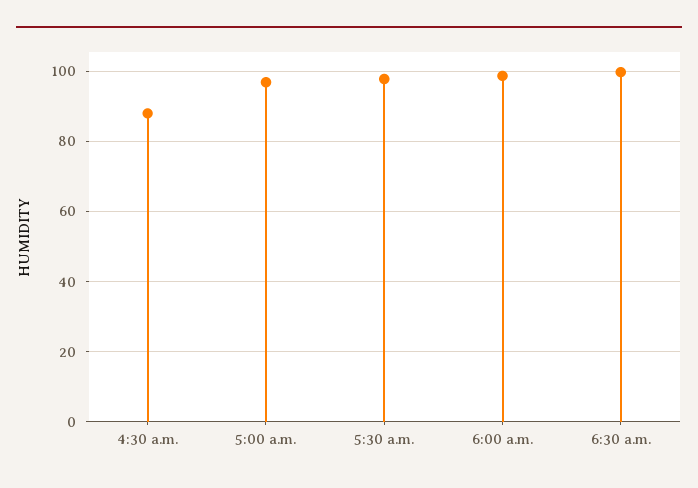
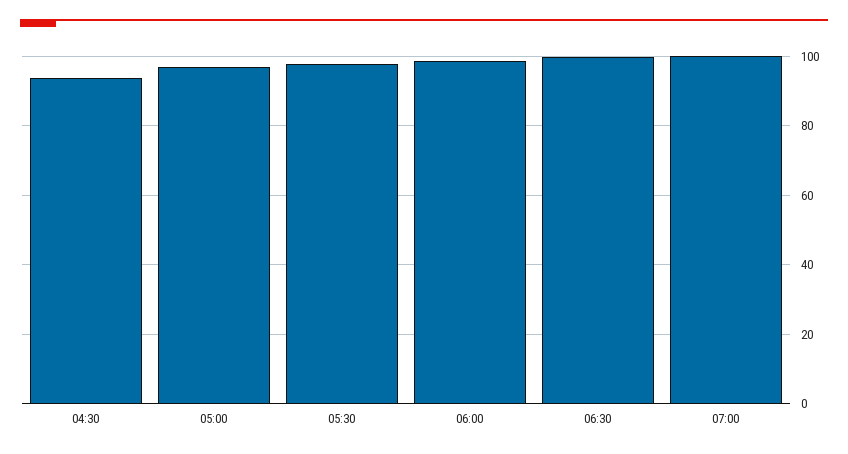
4:30 a.m.: 88 -> 94
07:00: none -> 100

